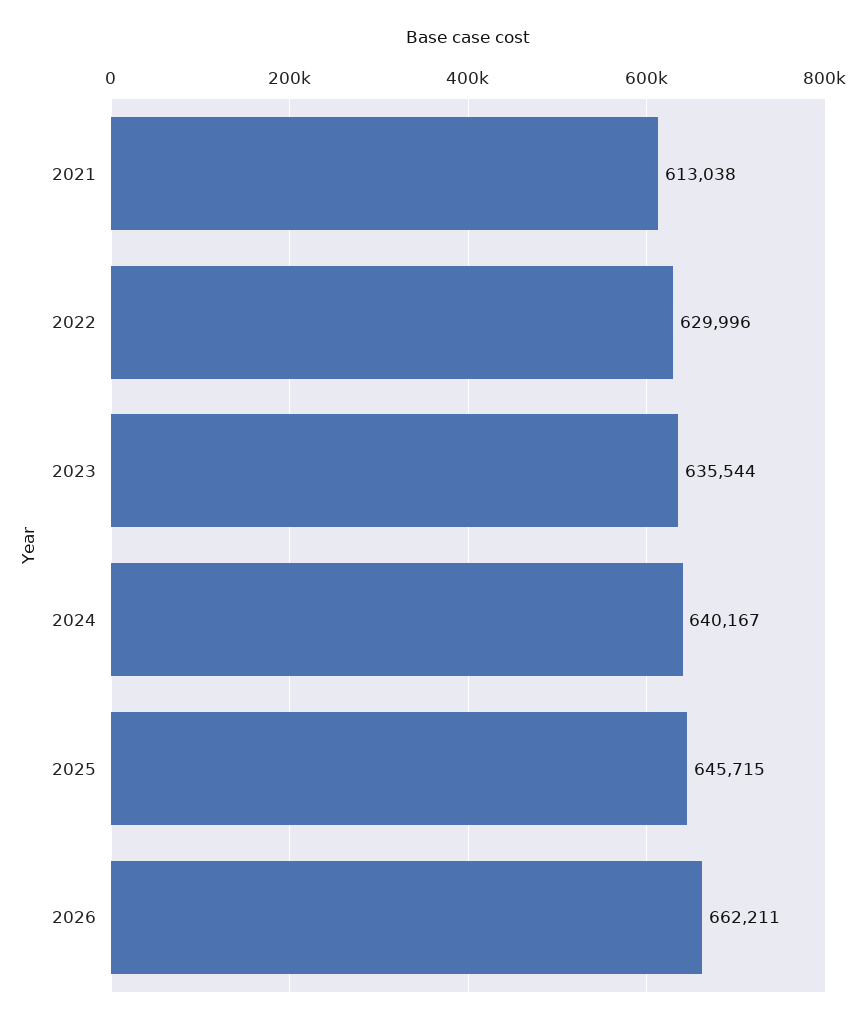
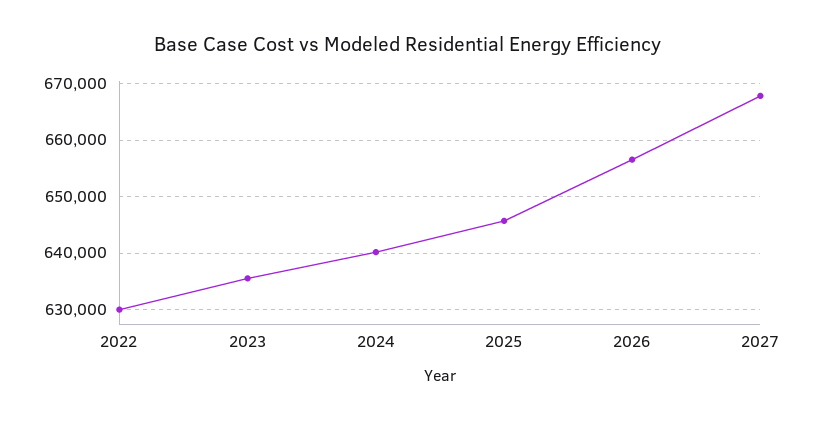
2021: 613038 -> none
2026: 662211 -> 656000
2027: none -> 668000

